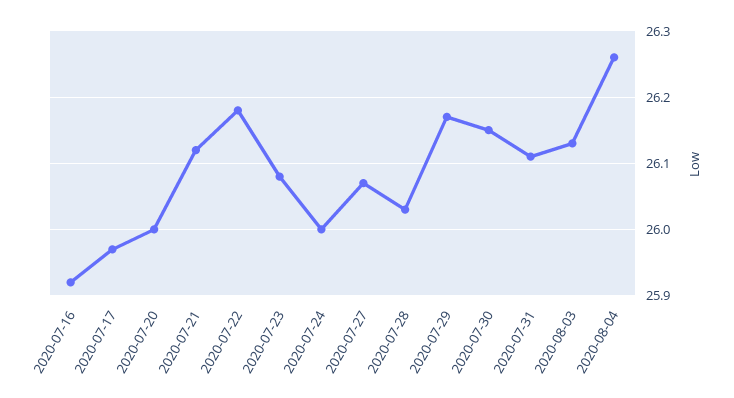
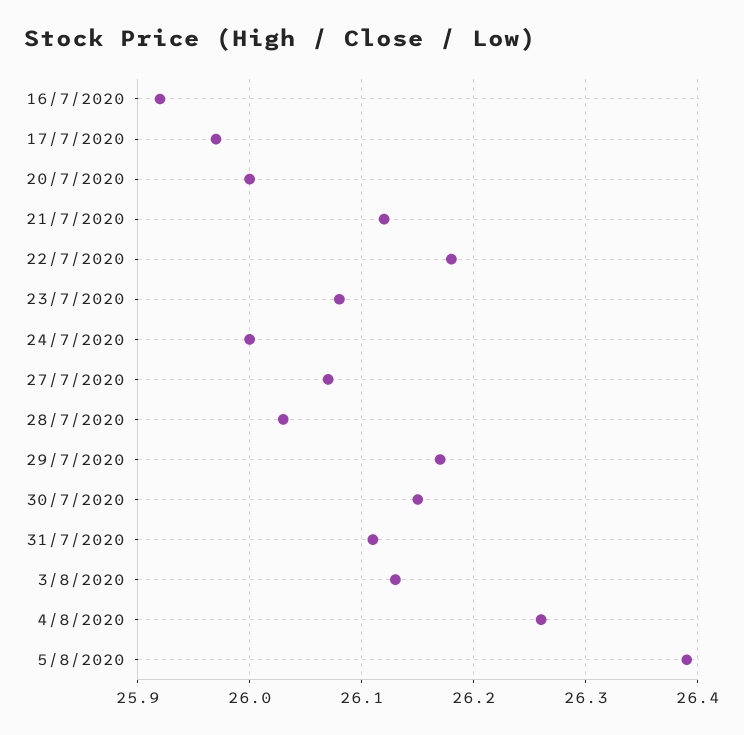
5/8/2020: none -> 26.39

